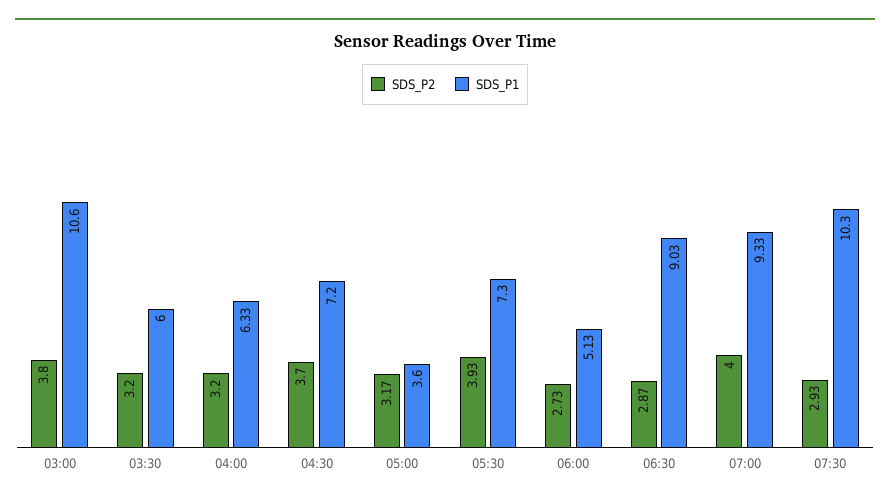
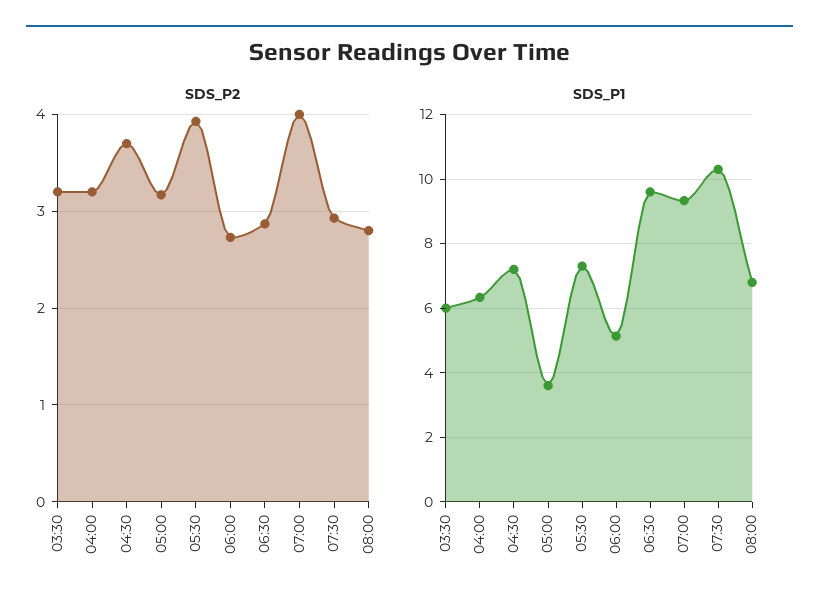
SDS_P2, 03:00: 3.8 -> none
SDS_P1, 03:00: 10.6 -> none
SDS_P1, 06:30: 9.03 -> 9.6
SDS_P2, 08:00: none -> 2.8
SDS_P1, 08:00: none -> 6.8

